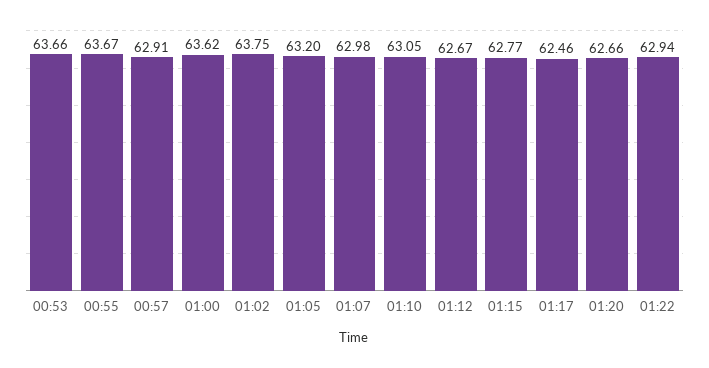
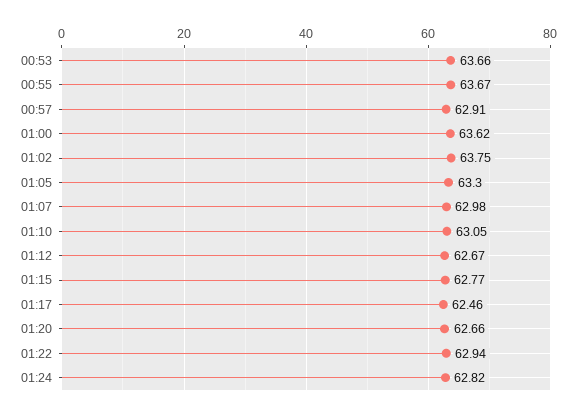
01:05: 63.2 -> 63.3
01:24: none -> 62.82

